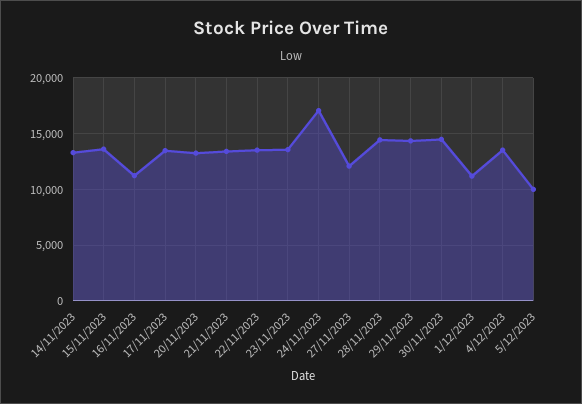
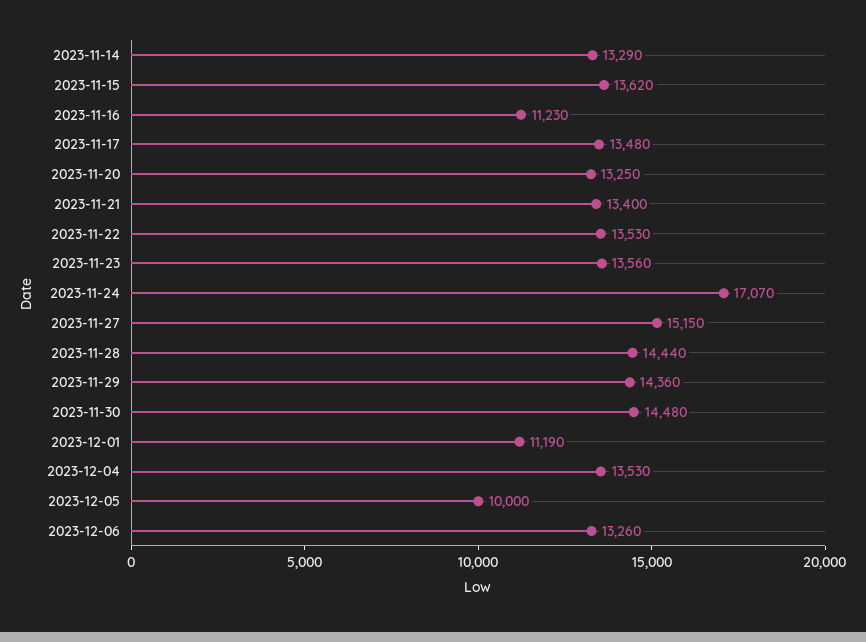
27/11/2023: 12000 -> 15150
2023-12-06: none -> 13260

